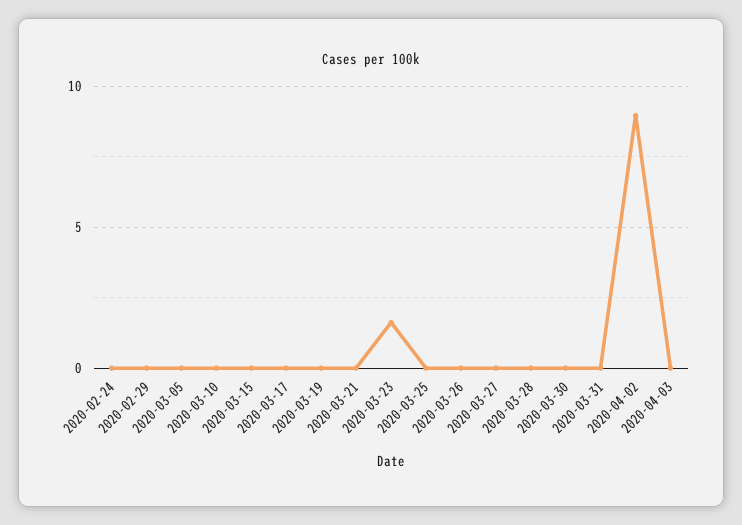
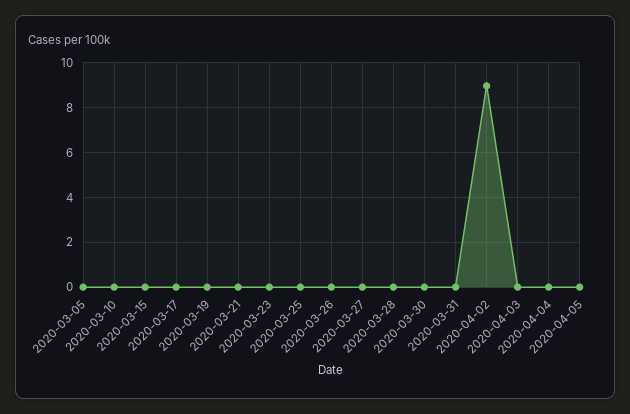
2020-02-24: 0 -> none
2020-02-29: 0 -> none
2020-03-23: 1.5 -> 0
2020-04-04: none -> 0
2020-04-05: none -> 0

